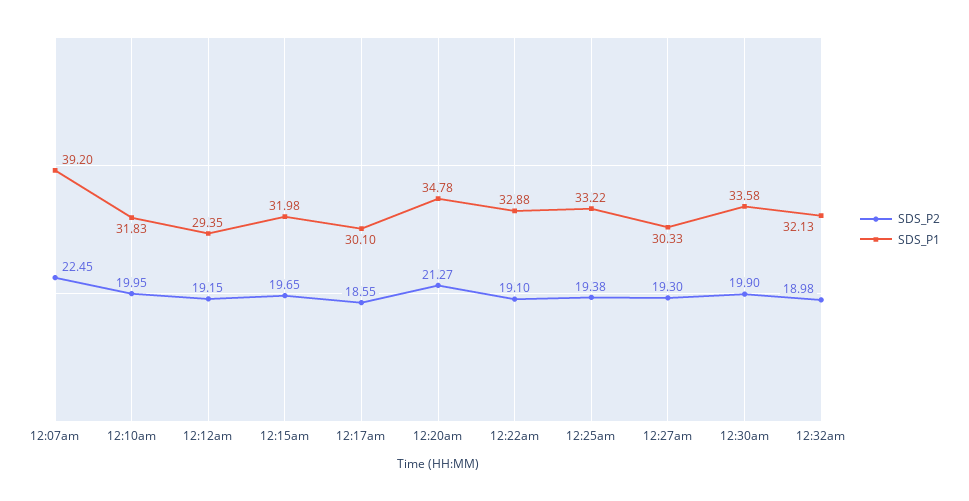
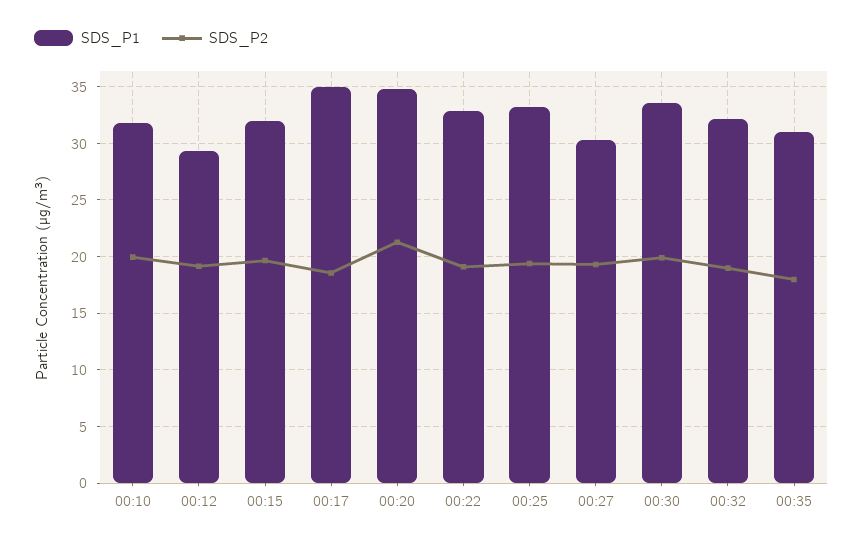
SDS_P2, 12:07am: 22.45 -> none
SDS_P1, 12:07am: 39.2 -> none
SDS_P1, 12:17am: 30.1 -> 35
SDS_P1, 00:35: none -> 31
SDS_P2, 00:35: none -> 18

